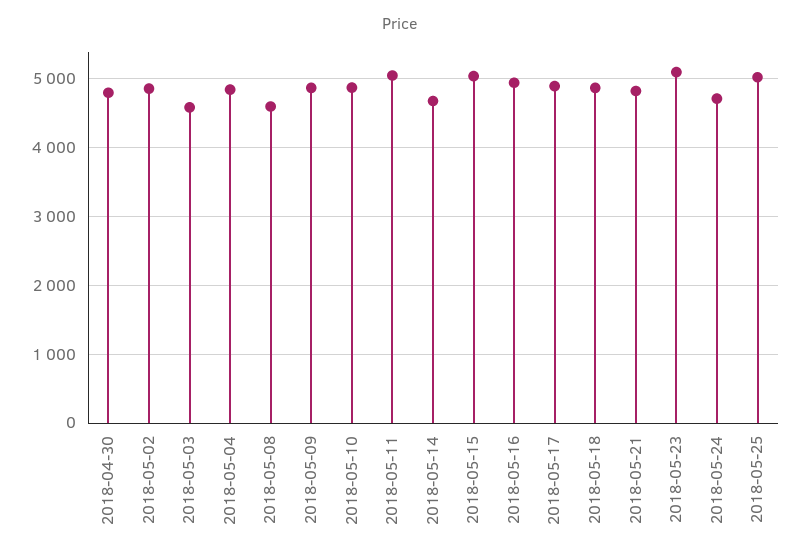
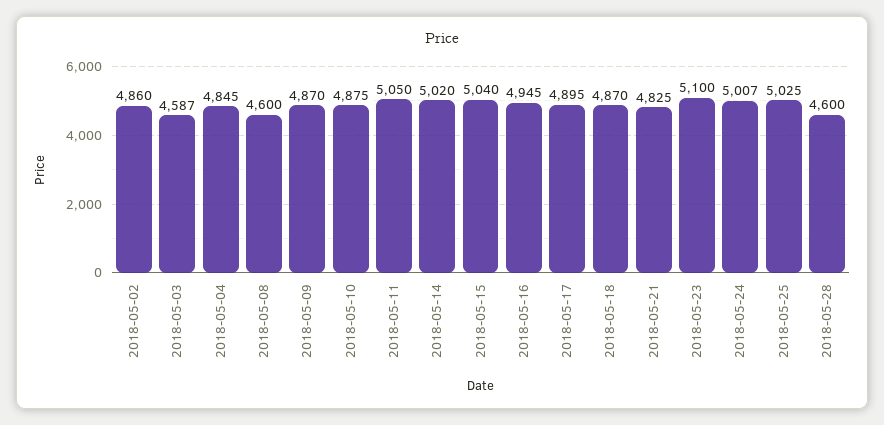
2018-04-30: 4800 -> none
2018-05-14: 4700 -> 5020
2018-05-24: 4700 -> 5007
2018-05-28: none -> 4600

